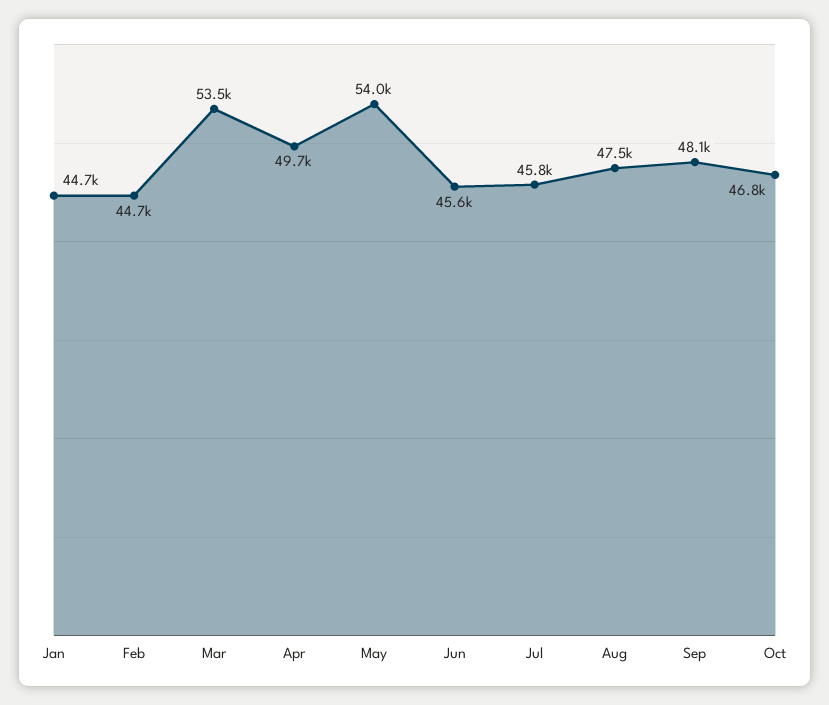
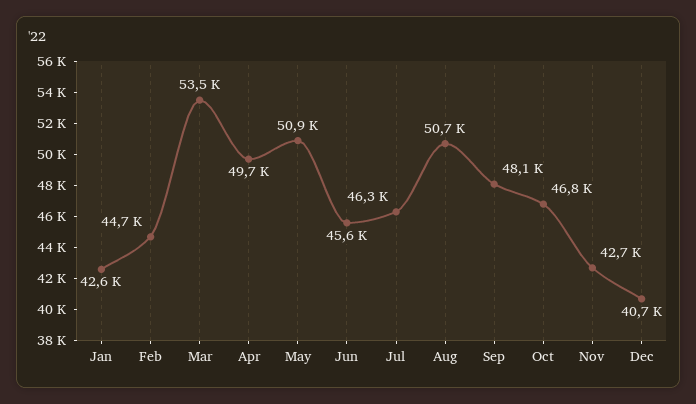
Jan: 44700 -> 42600
May: 54000 -> 50900
Jul: 45800 -> 46300
Aug: 47500 -> 50700
Nov: none -> 42700
Dec: none -> 40700

